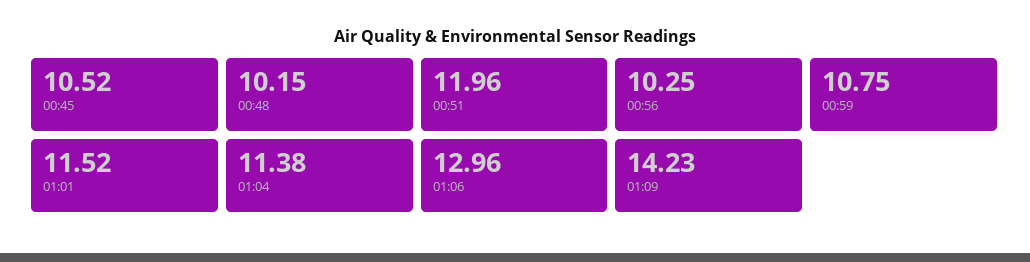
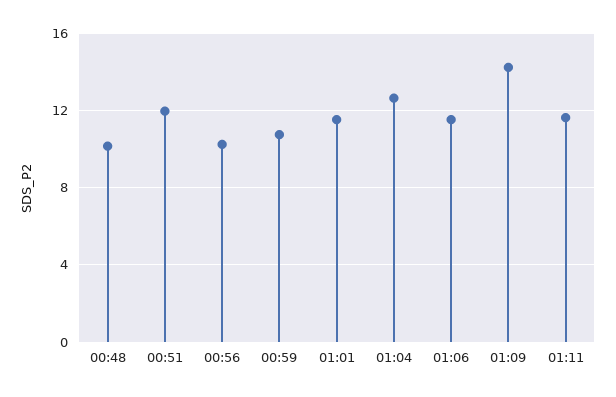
00:45: 10.52 -> none
01:04: 11.38 -> 12.5
01:06: 12.96 -> 11.5
01:11: none -> 11.5

